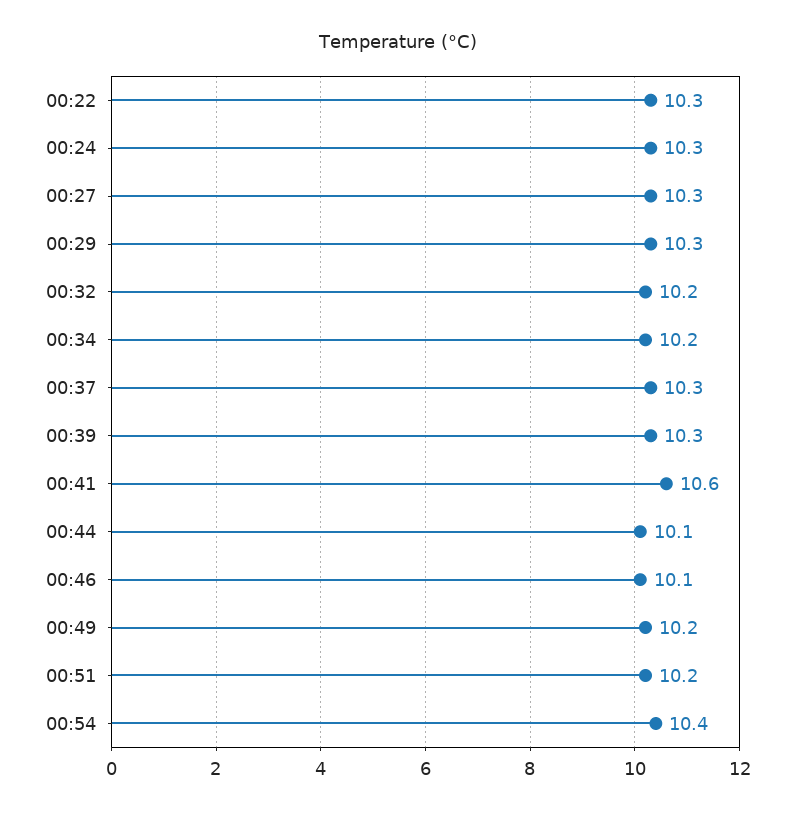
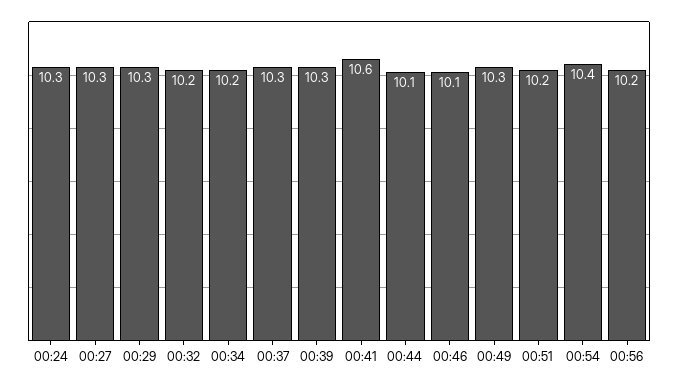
00:22: 10.3 -> none
00:49: 10.2 -> 10.3
00:56: none -> 10.2

